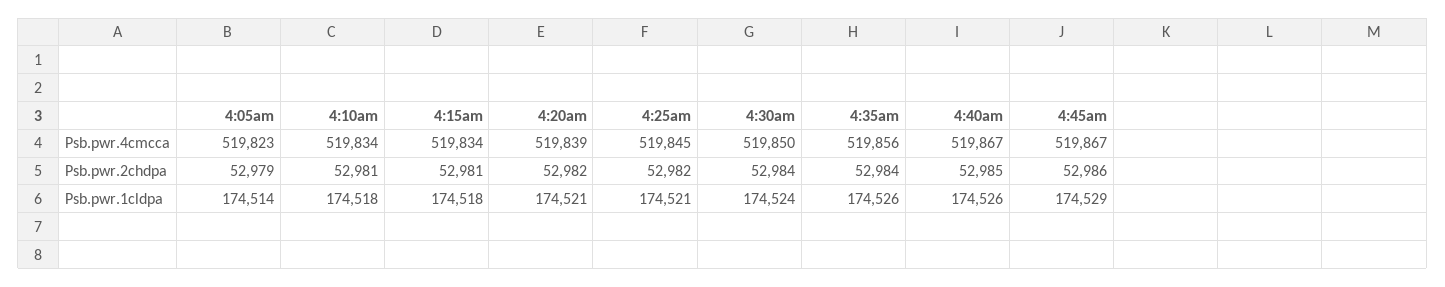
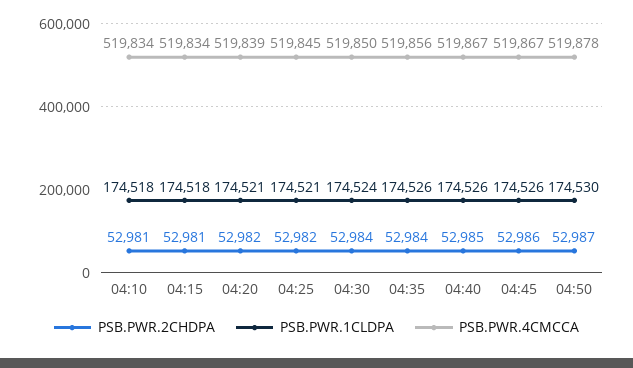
Psb.pwr.4cmcca, 4:05am: 519823 -> none
Psb.pwr.2chdpa, 4:05am: 52979 -> none
Psb.pwr.1cldpa, 4:05am: 174514 -> none
Psb.pwr.1cldpa, 4:45am: 174529 -> 174526
Psb.pwr.2chdpa, 04:50: none -> 52987
Psb.pwr.1cldpa, 04:50: none -> 174530
Psb.pwr.4cmcca, 04:50: none -> 519878

